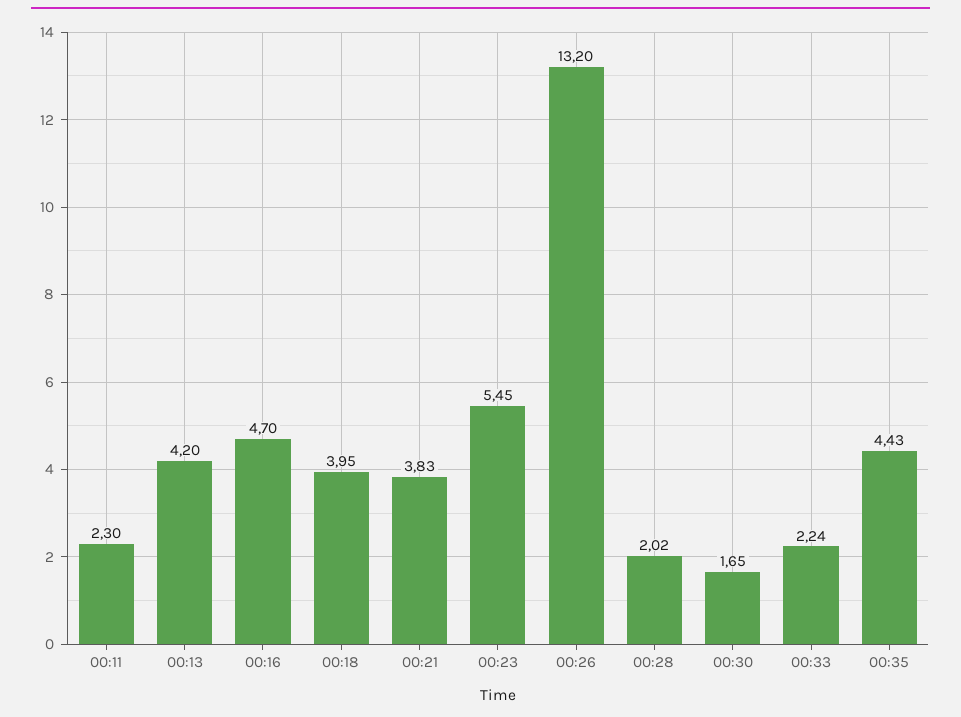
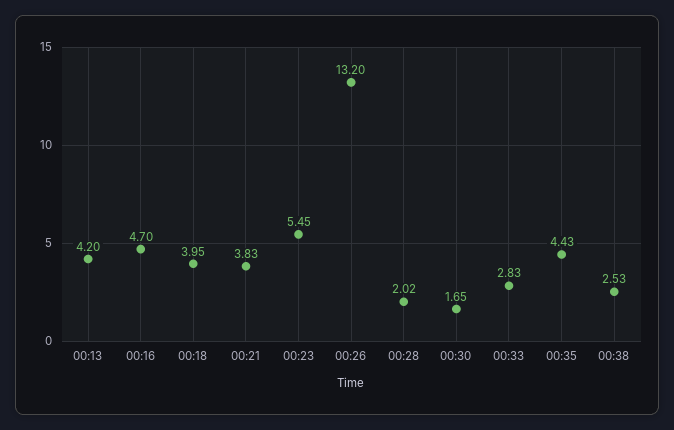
00:11: 2.3 -> none
00:33: 2.24 -> 2.83
00:38: none -> 2.53

